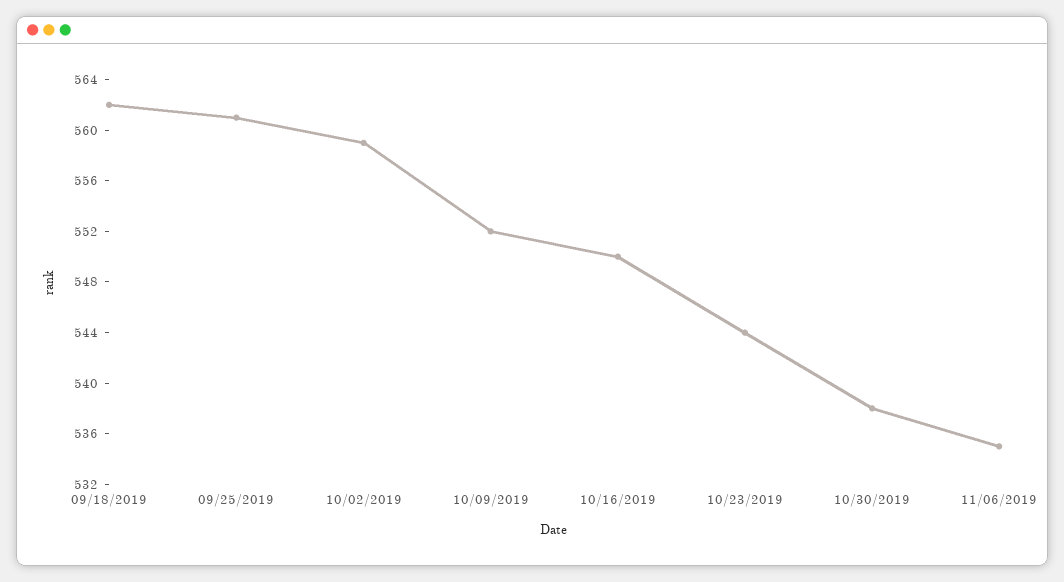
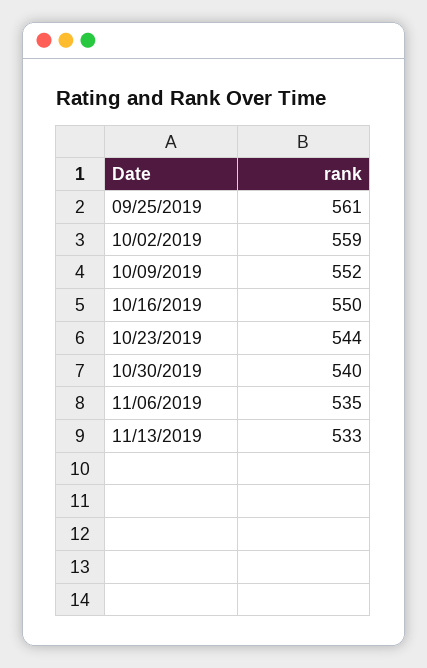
09/18/2019: 562 -> none
10/30/2019: 538 -> 540
11/13/2019: none -> 533

